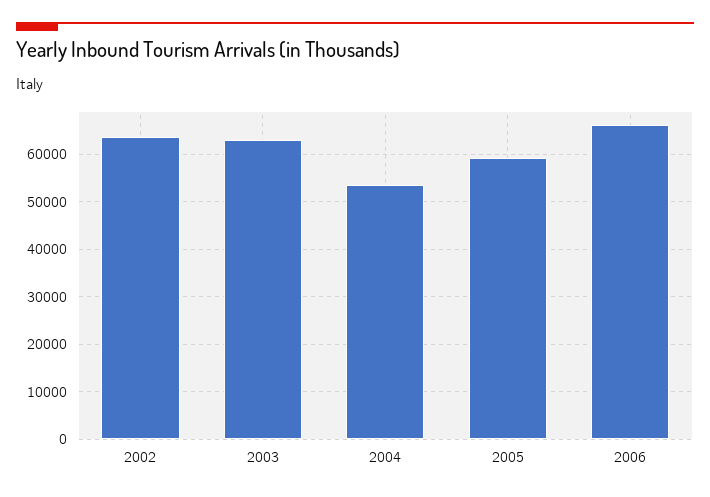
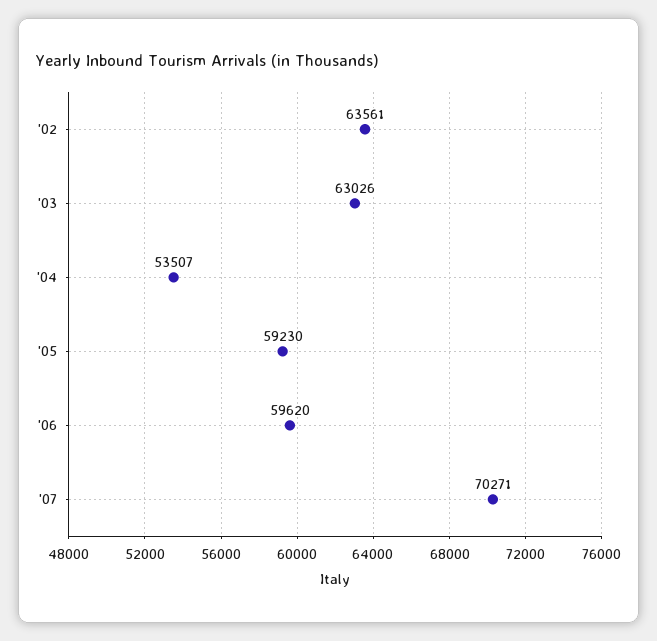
2006: 66000 -> 59620
'07: none -> 70271

